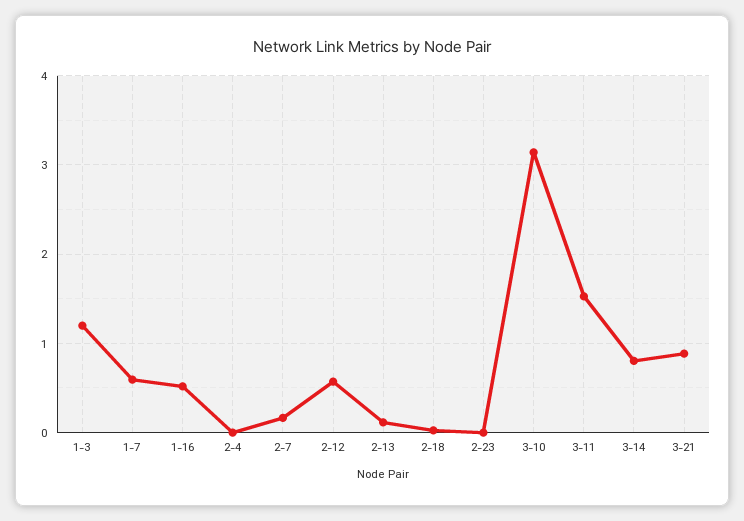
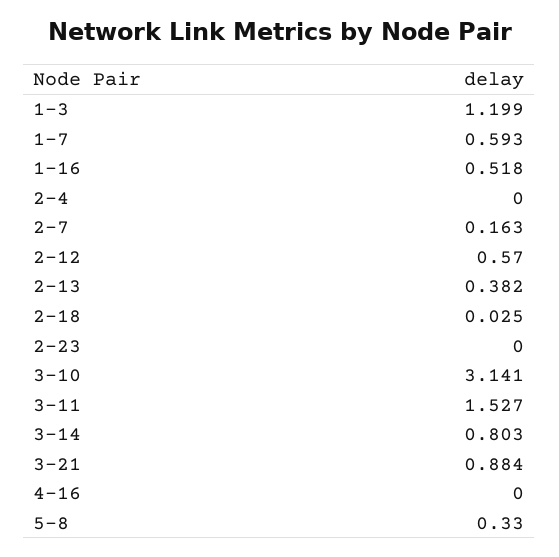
2-13: 0.1 -> 0.382
4-16: none -> 0
5-8: none -> 0.33

